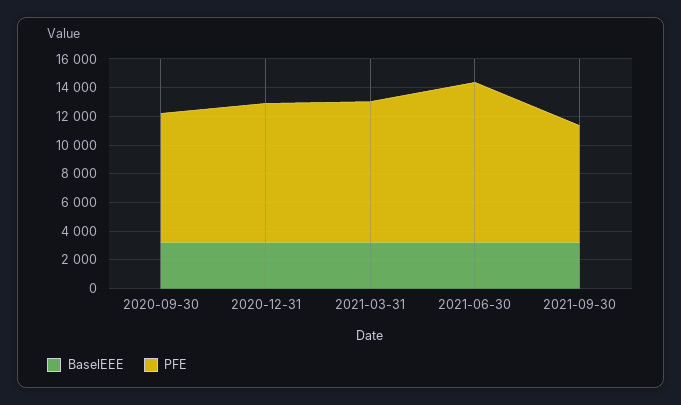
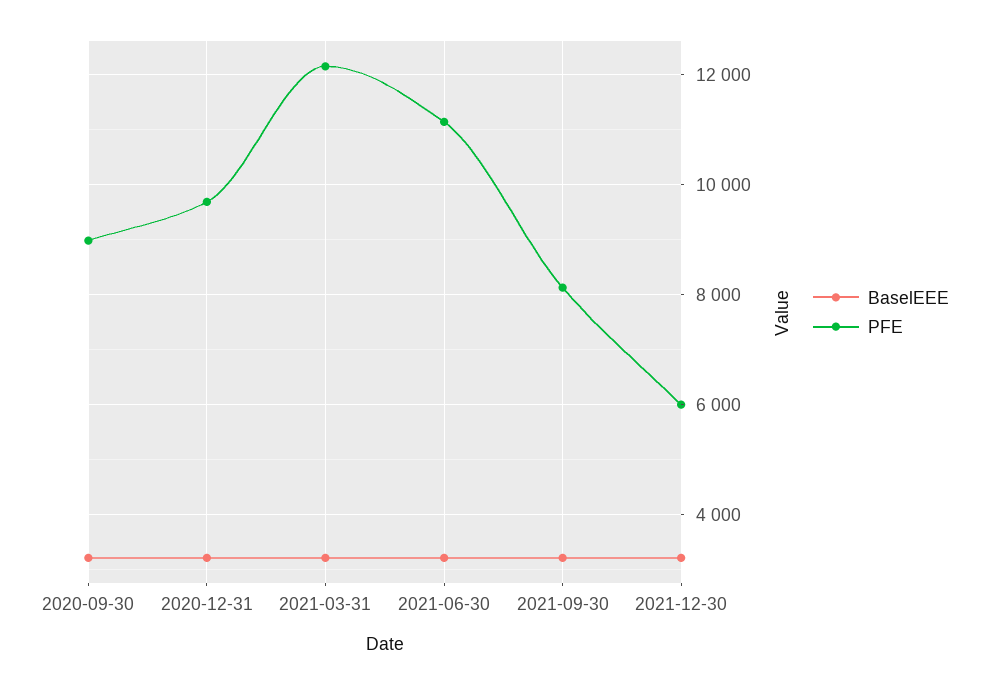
PFE, 2021-03-31: 10000 -> 12200
BaselEEE, 2021-12-30: none -> 3200
PFE, 2021-12-30: none -> 6000

